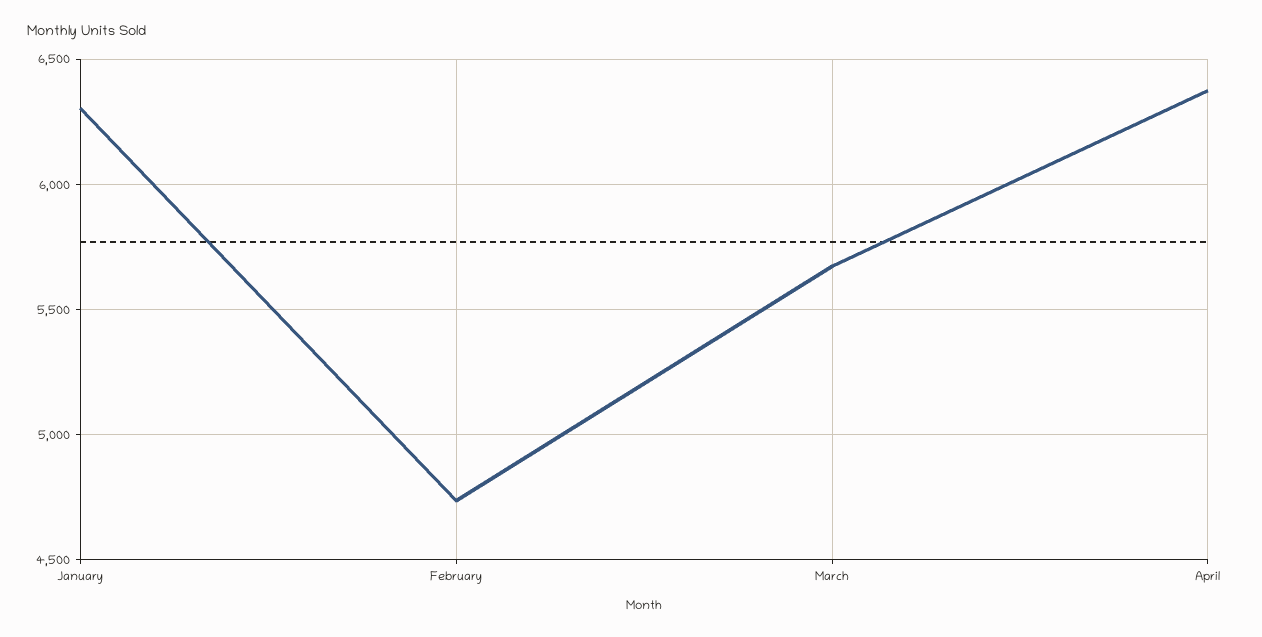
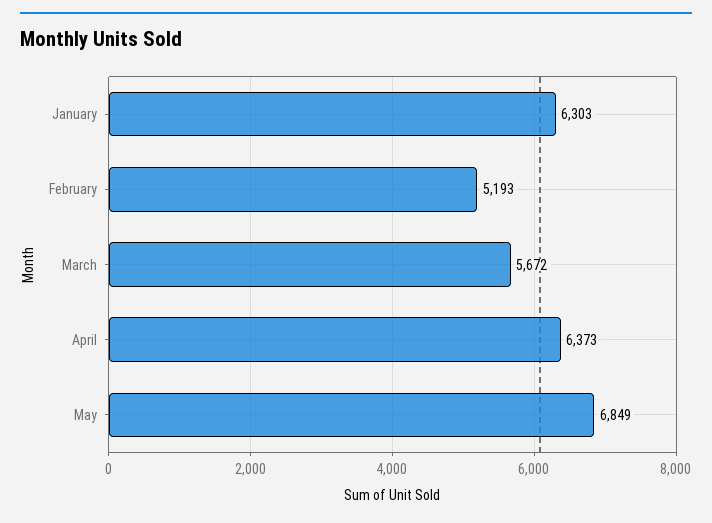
February: 4750 -> 5193
May: none -> 6849

